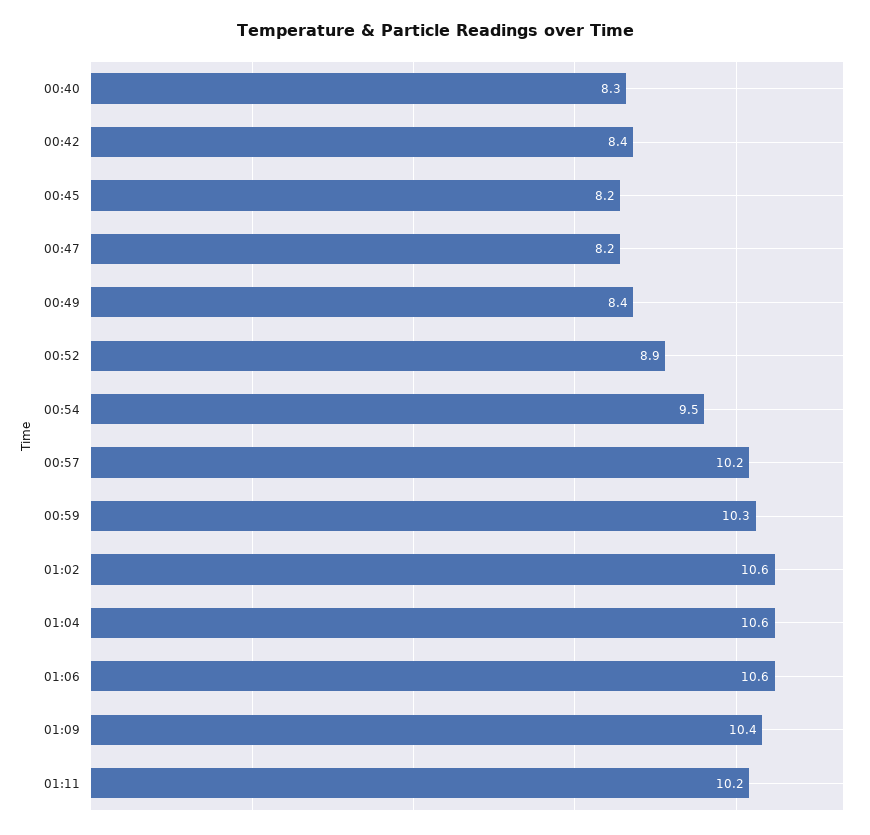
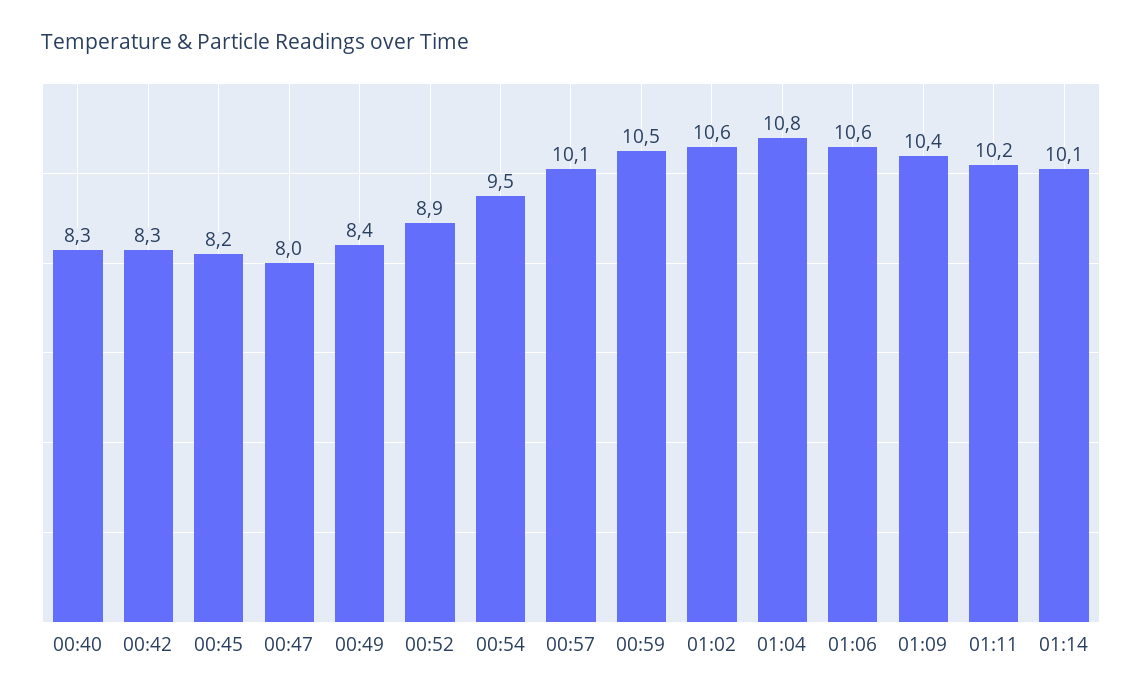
00:42: 8.4 -> 8.3
00:47: 8.2 -> 8
00:57: 10.2 -> 10.1
00:59: 10.3 -> 10.5
01:04: 10.6 -> 10.8
01:14: none -> 10.1

